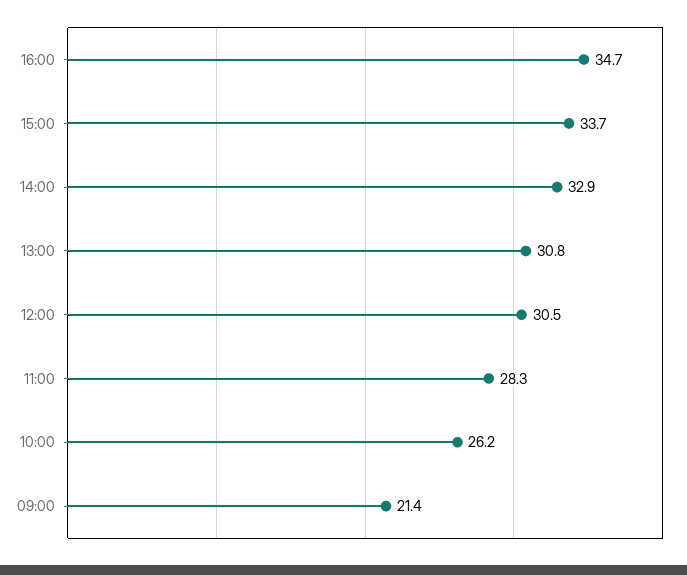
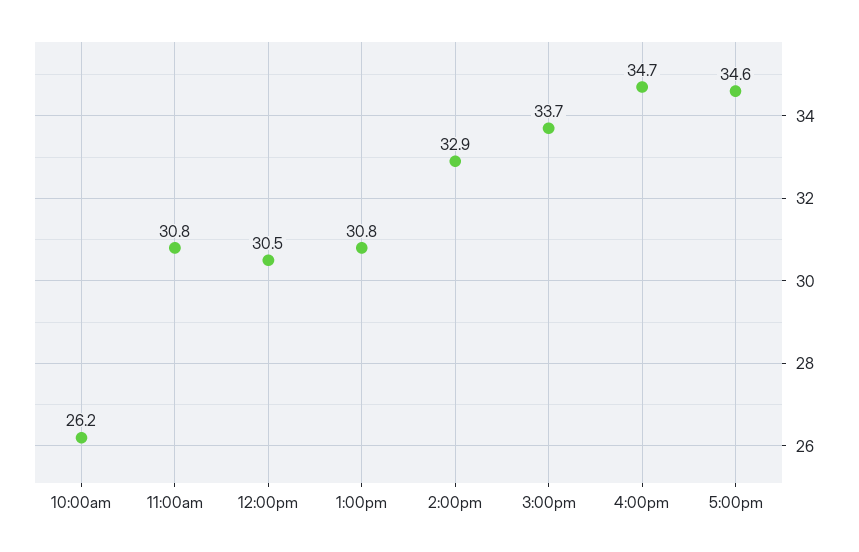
11:00: 28.3 -> 30.8
09:00: 21.4 -> none
5:00pm: none -> 34.6

